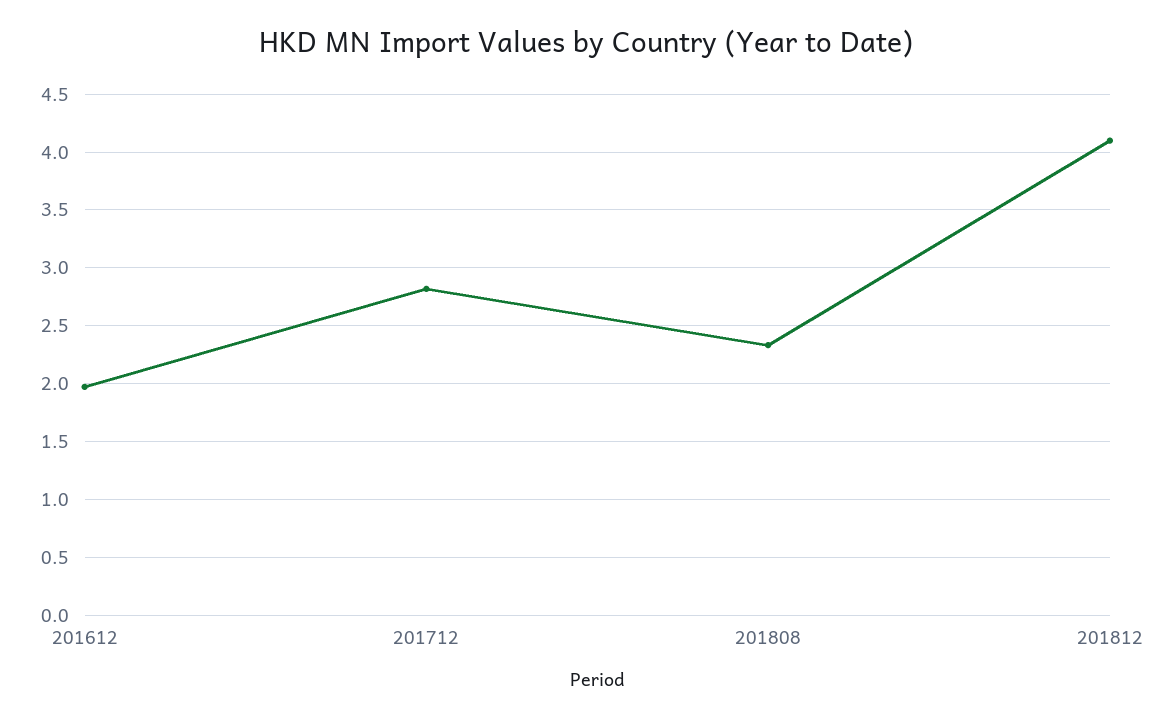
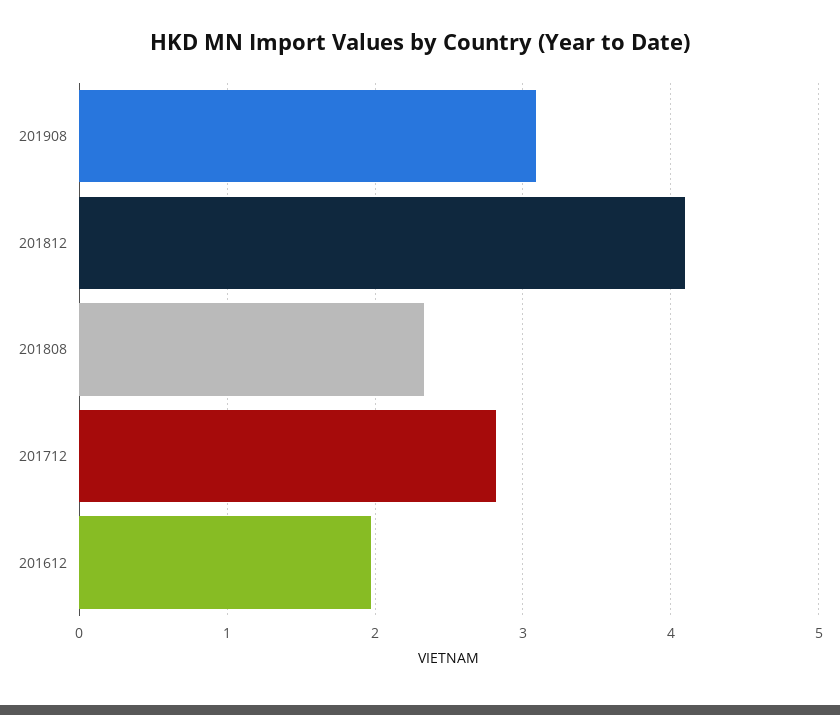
201908: none -> 3.1

